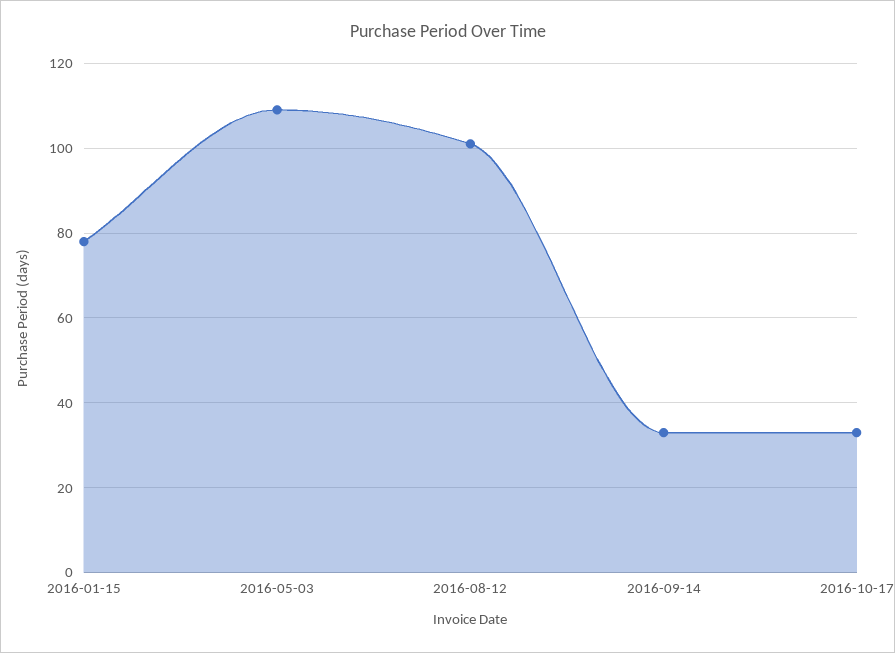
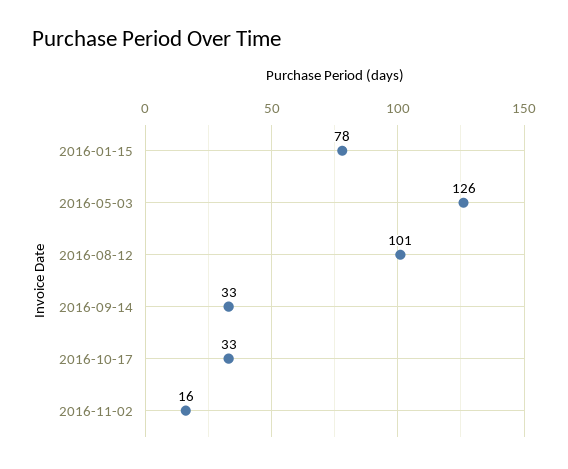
2016-05-03: 110 -> 126
2016-11-02: none -> 16

